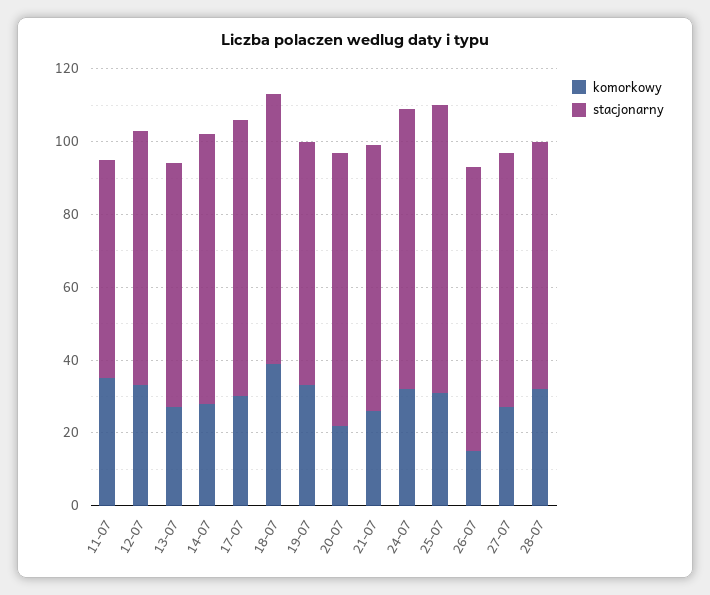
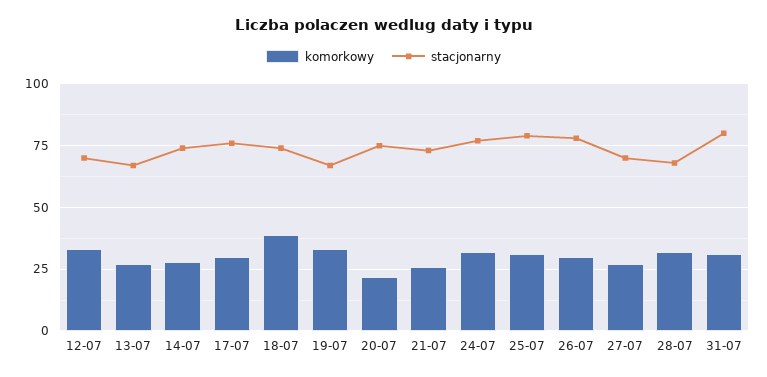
komorkowy, 11-07: 35 -> none
stacjonarny, 11-07: 60 -> none
komorkowy, 26-07: 15 -> 30
komorkowy, 31-07: none -> 30
stacjonarny, 31-07: none -> 80

